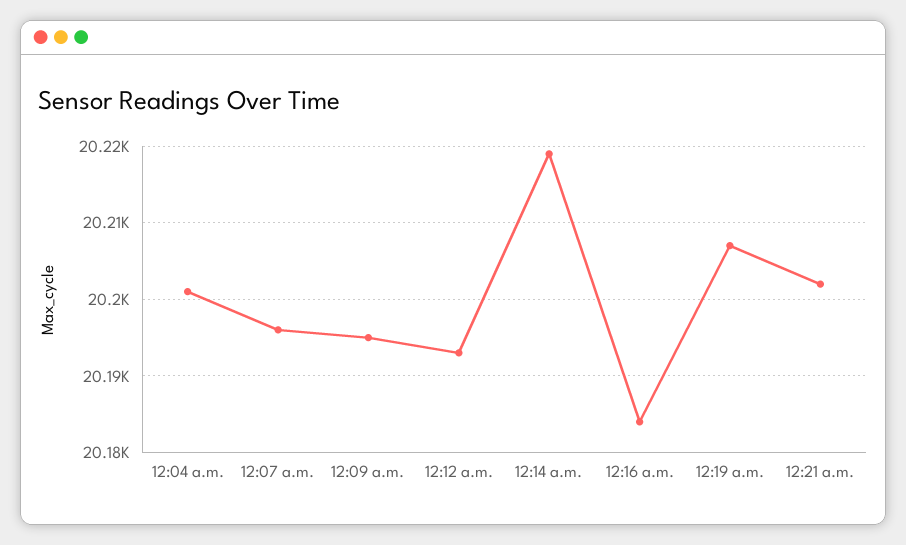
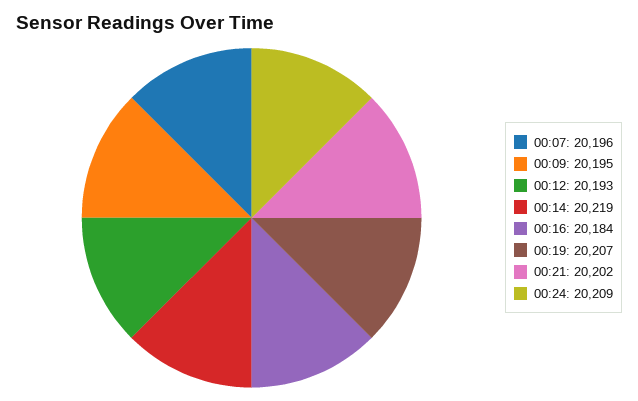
12:04 a.m.: 20201 -> none
00:24: none -> 20209

